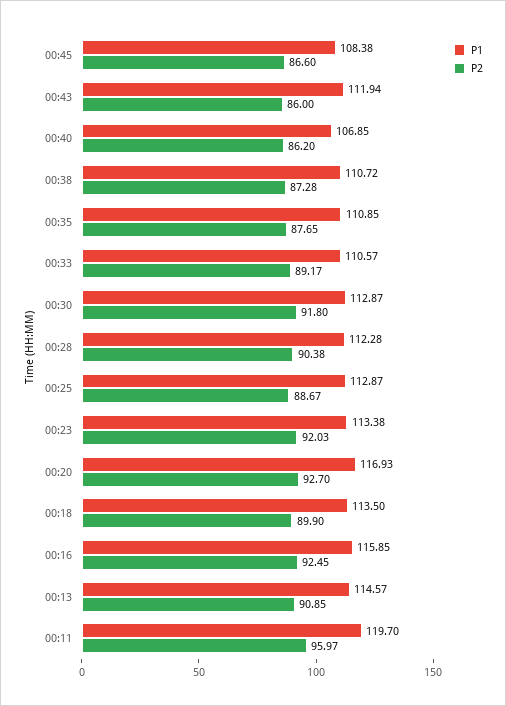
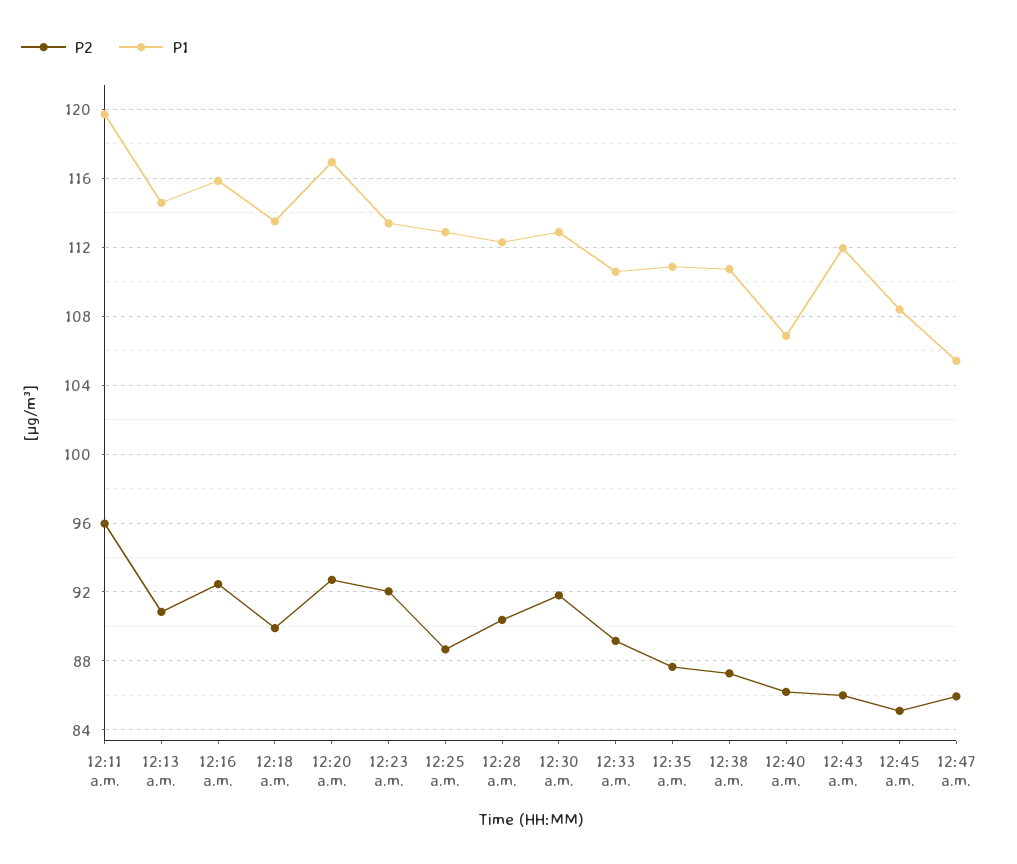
P2, 00:45: 86.6 -> 85
P2, 12:47 a.m.: none -> 86
P1, 12:47 a.m.: none -> 105.5

